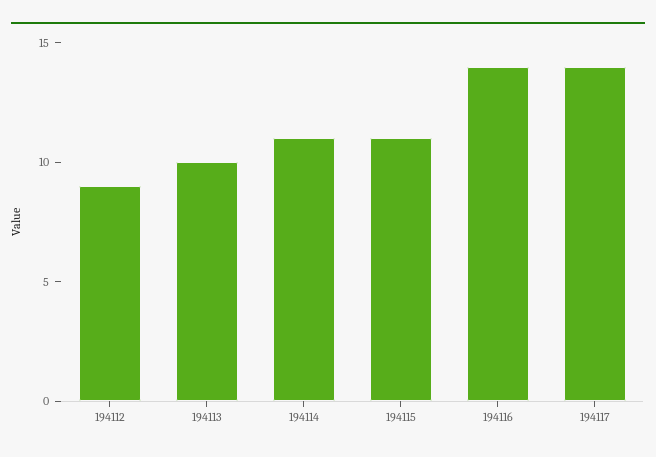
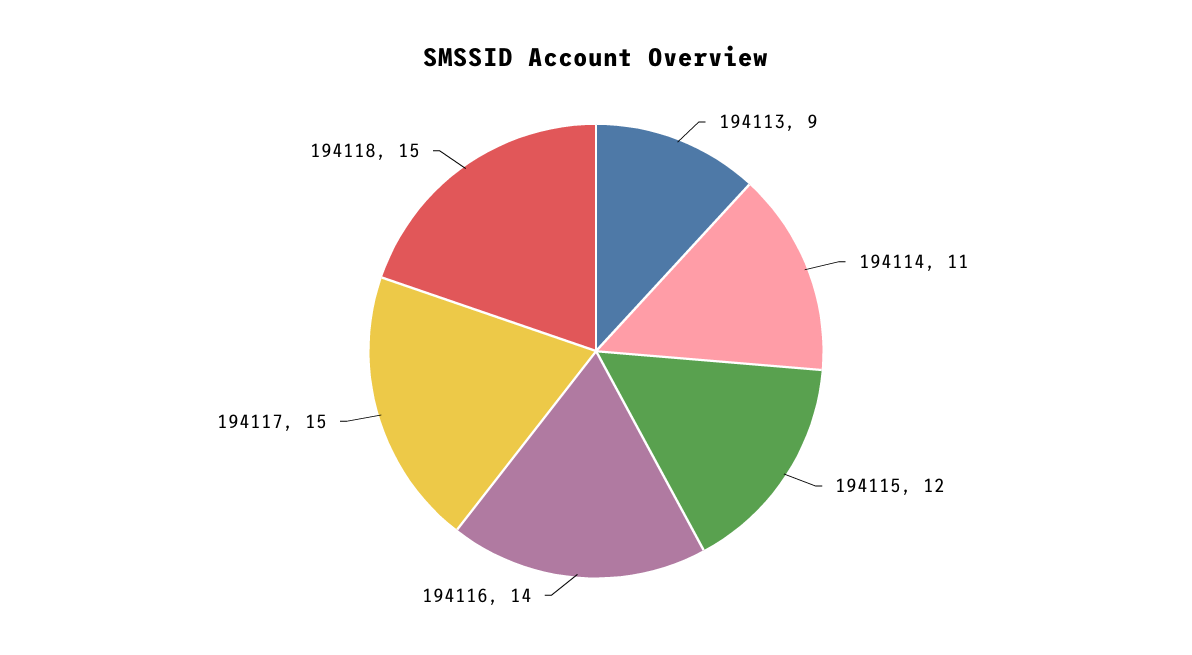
194112: 9 -> none
194113: 10 -> 9
194115: 11 -> 12
194117: 14 -> 15
194118: none -> 15

